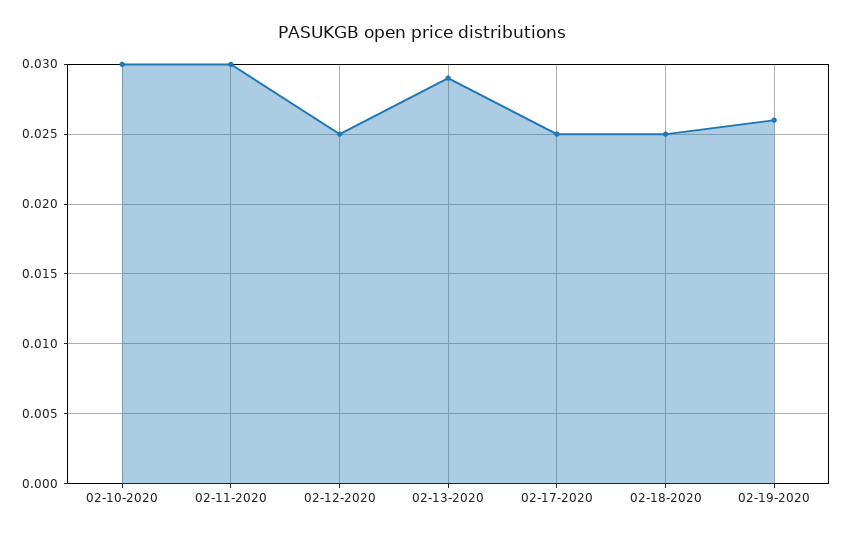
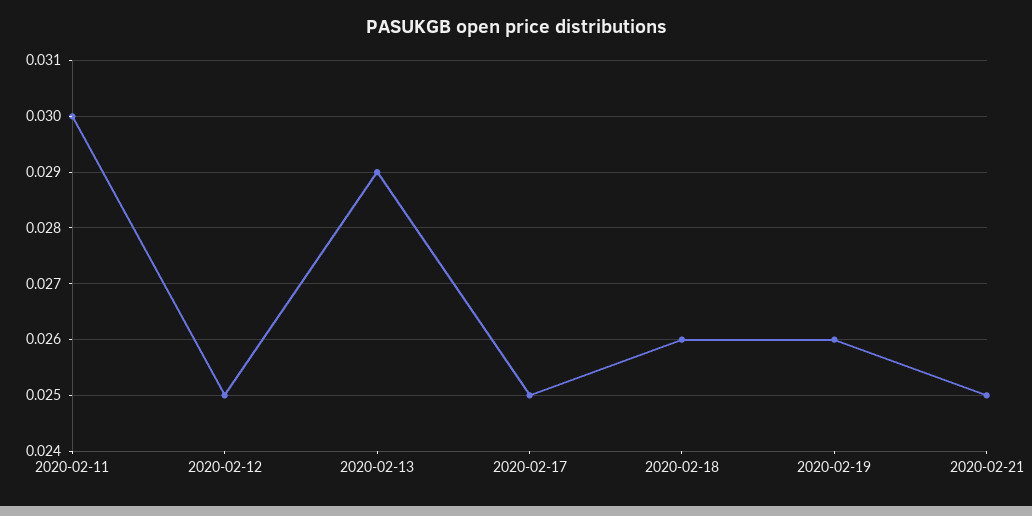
02-10-2020: 0.03 -> none
02-18-2020: 0.025 -> 0.026
2020-02-21: none -> 0.025

